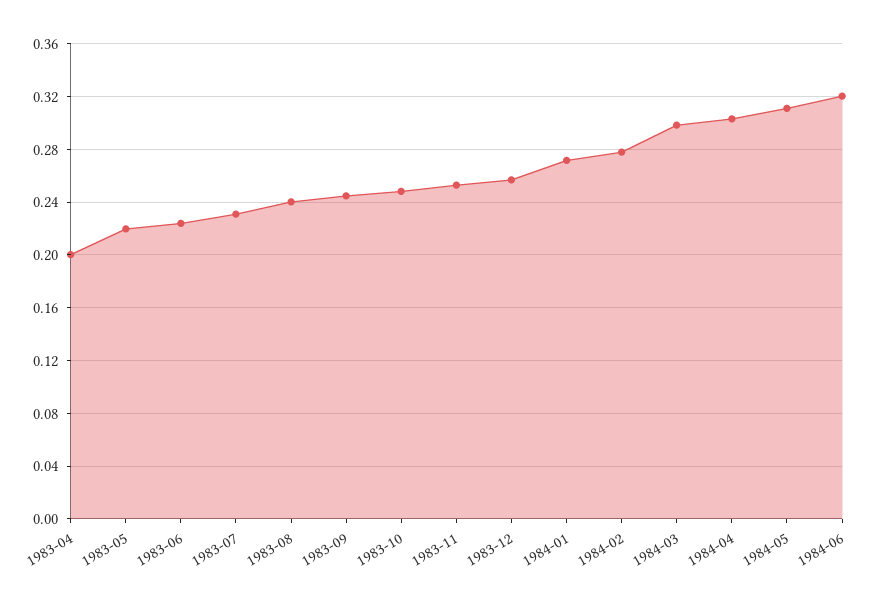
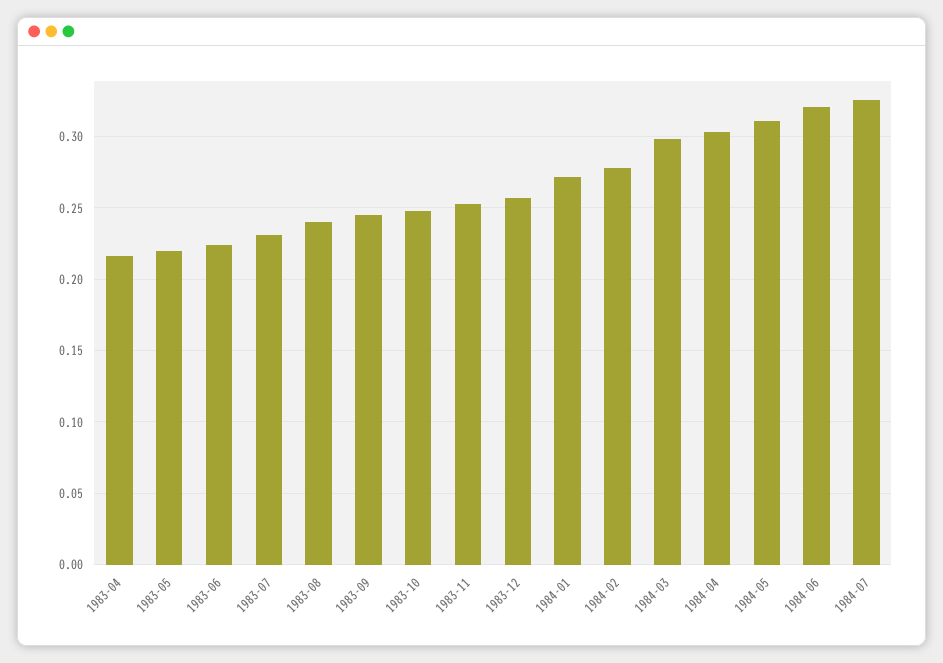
1983-04: 0.2 -> 0.215
1984-07: none -> 0.325

